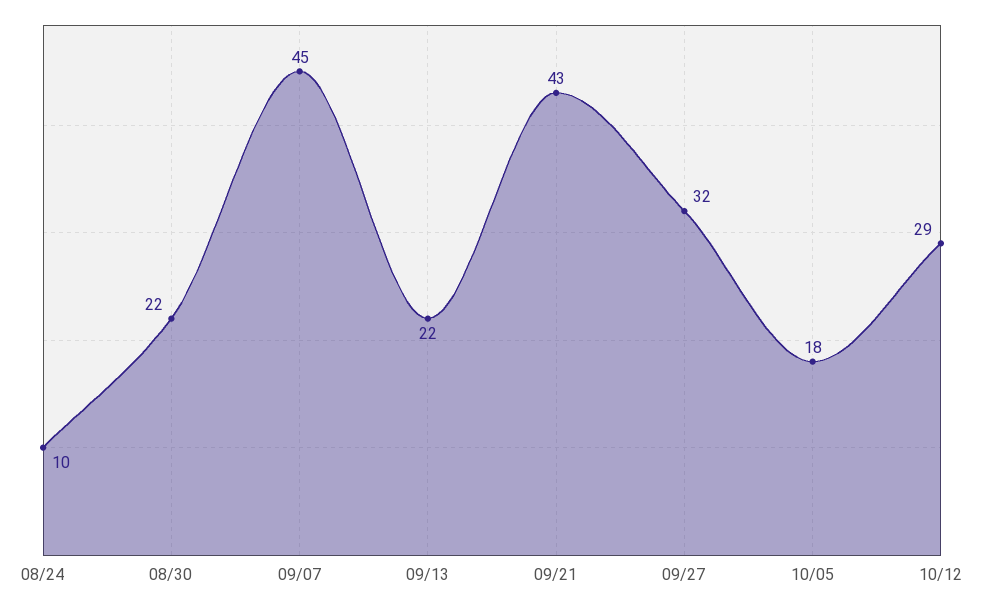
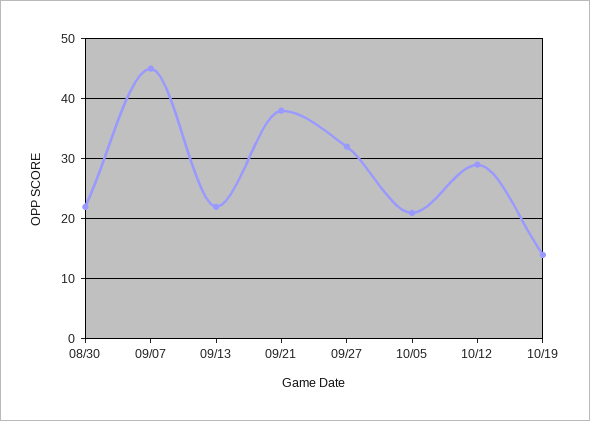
08/24: 10 -> none
09/21: 43 -> 38
10/05: 18 -> 21
10/19: none -> 14

